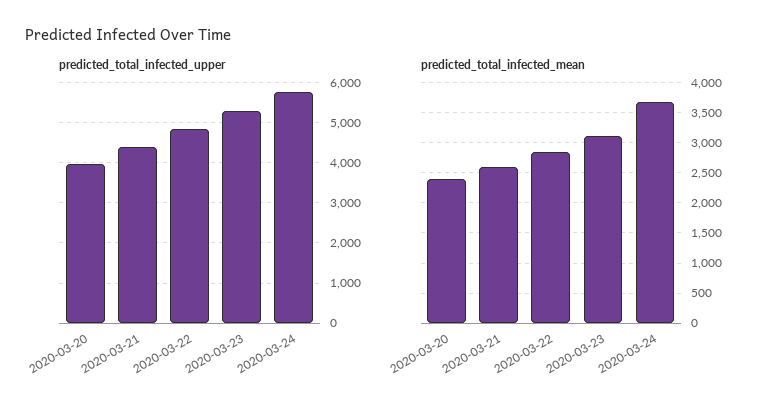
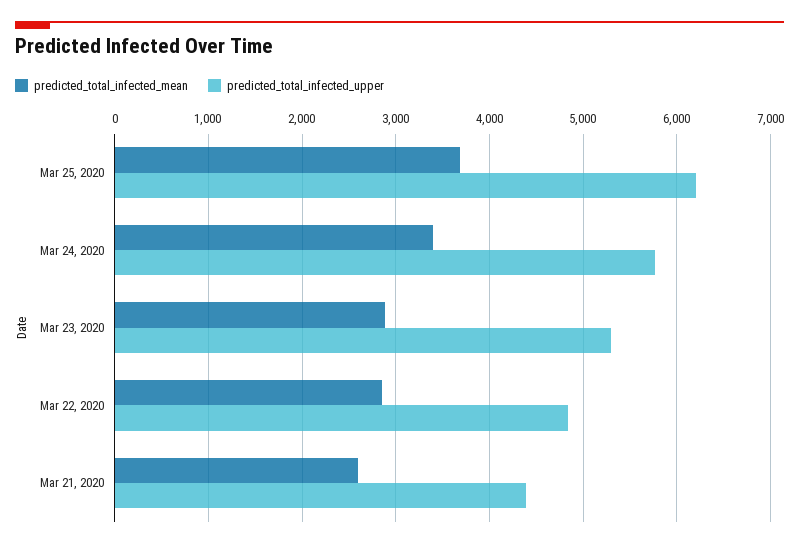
predicted_total_infected_upper, 2020-03-20: 4000 -> none
predicted_total_infected_mean, 2020-03-20: 2400 -> none
predicted_total_infected_mean, 2020-03-23: 3100 -> 2900
predicted_total_infected_mean, 2020-03-24: 3700 -> 3400
predicted_total_infected_mean, Mar 25, 2020: none -> 3700
predicted_total_infected_upper, Mar 25, 2020: none -> 6200

